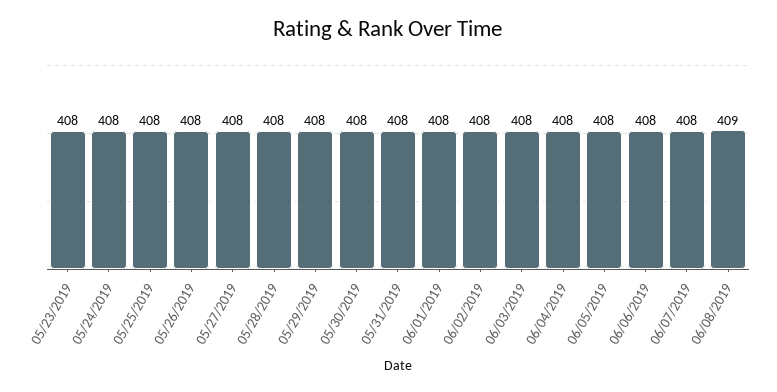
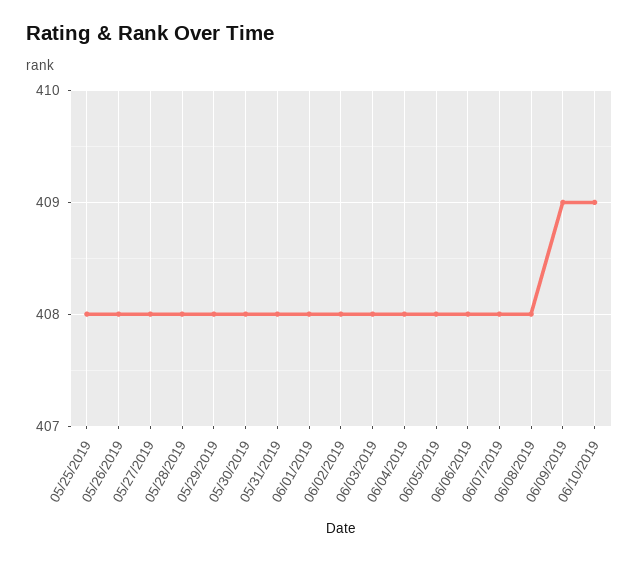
05/23/2019: 408 -> none
05/24/2019: 408 -> none
06/08/2019: 409 -> 408
06/09/2019: none -> 409
06/10/2019: none -> 409

